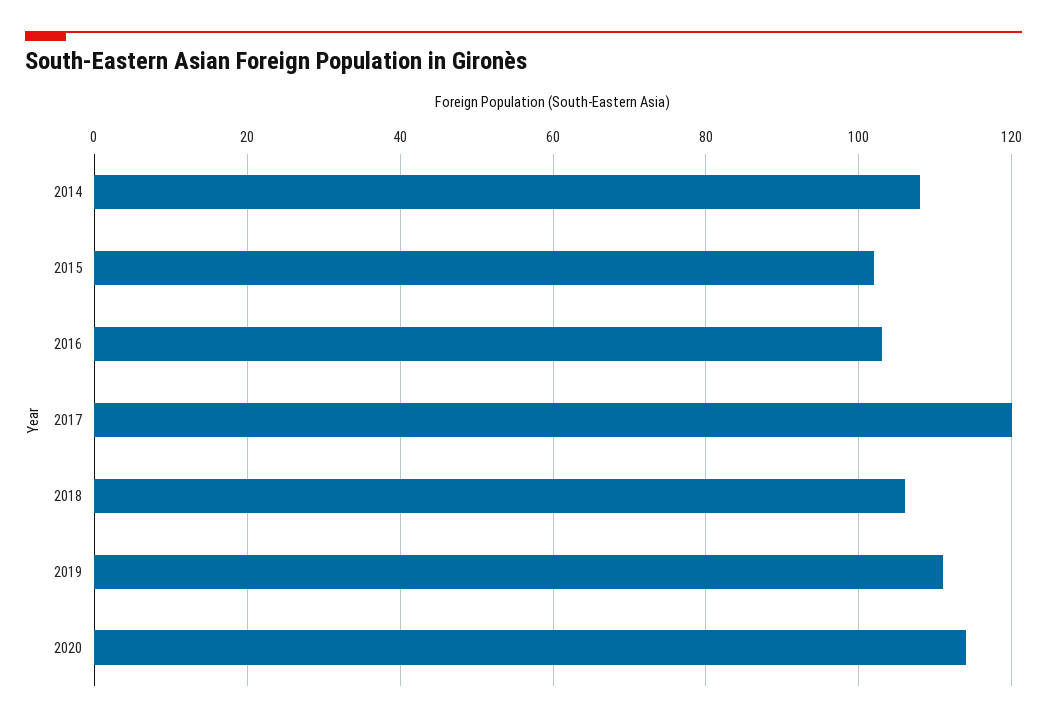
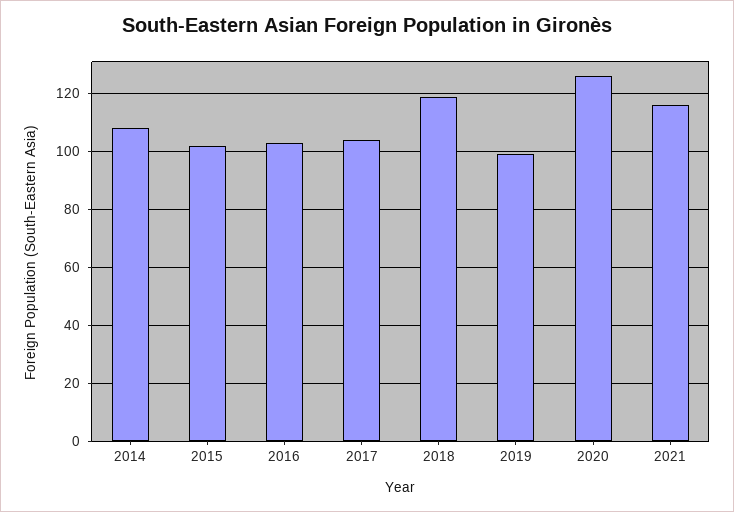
2017: 120 -> 105
2018: 105 -> 120
2019: 110 -> 100
2020: 115 -> 125
2021: none -> 115

